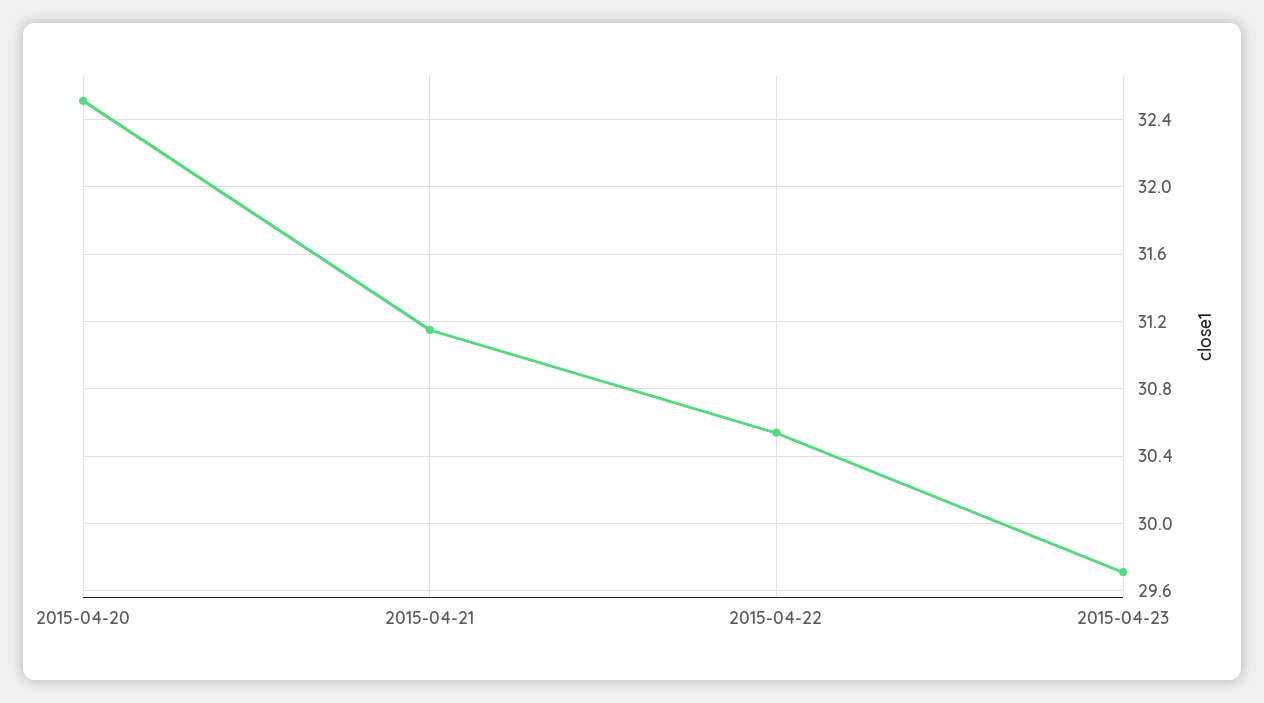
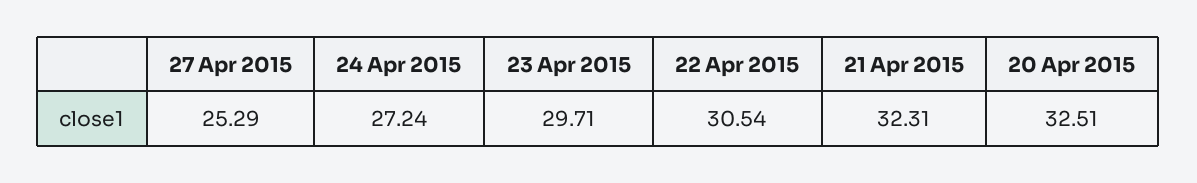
2015-04-21: 31.15 -> 32.31
27 Apr 2015: none -> 25.29
24 Apr 2015: none -> 27.24

